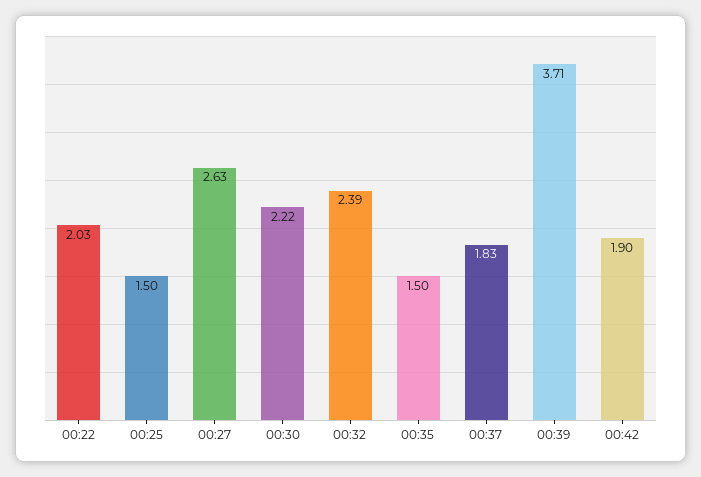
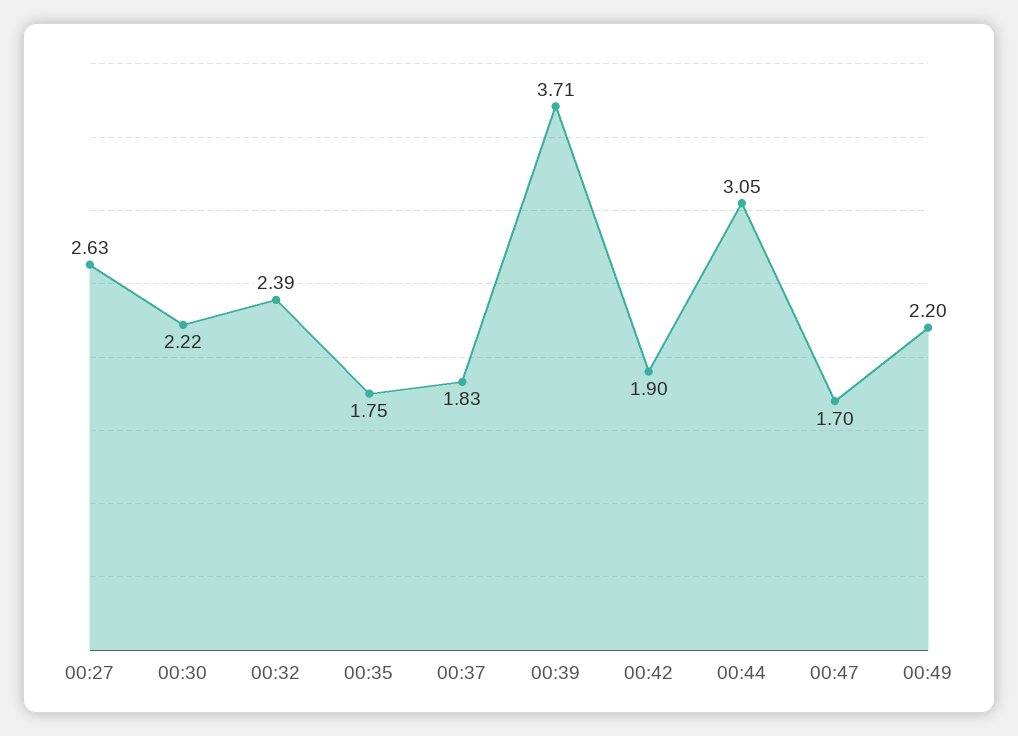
00:22: 2.03 -> none
00:25: 1.5 -> none
00:35: 1.5 -> 1.75
00:44: none -> 3.05
00:47: none -> 1.7
00:49: none -> 2.2

